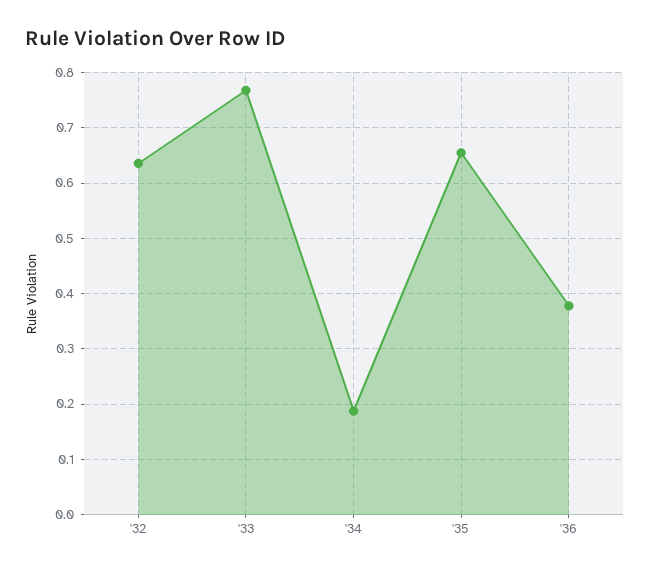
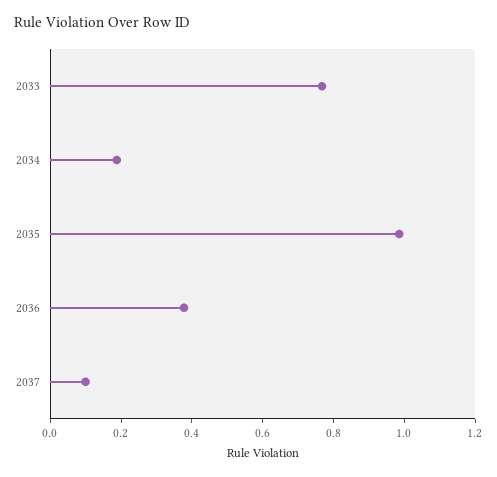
'32: 0.64 -> none
'35: 0.66 -> 1
2037: none -> 0.1

